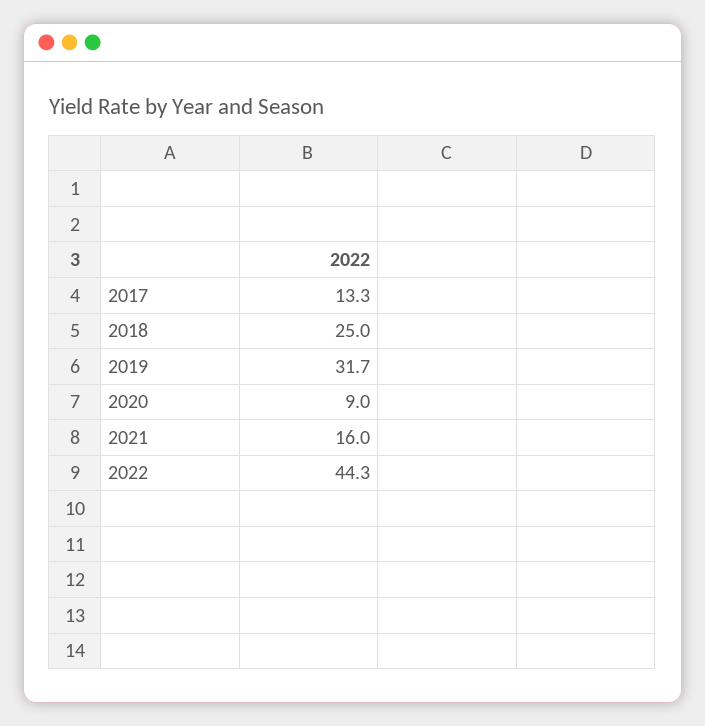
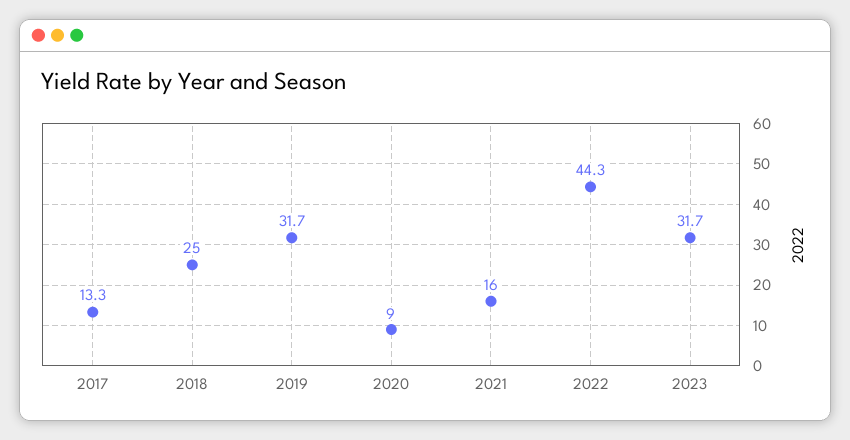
2023: none -> 31.7

